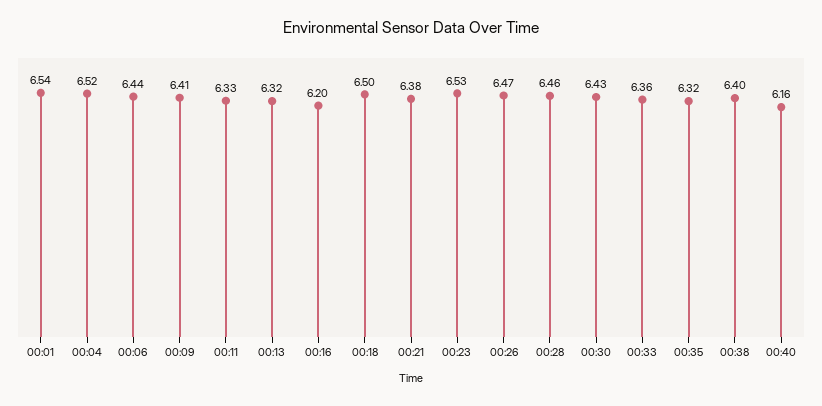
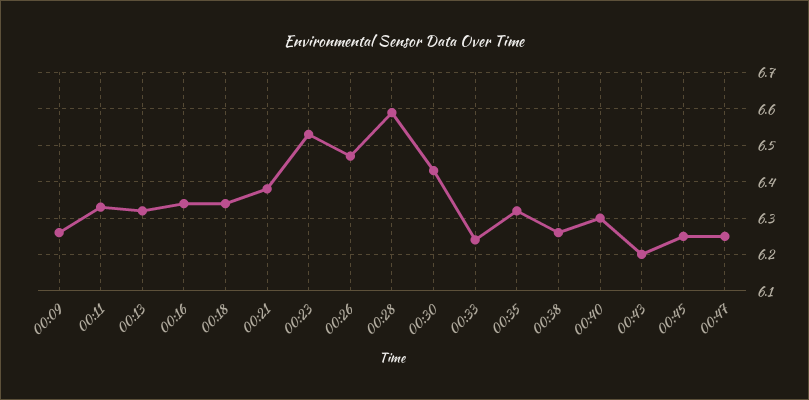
00:01: 6.54 -> none
00:04: 6.52 -> none
00:06: 6.44 -> none
00:09: 6.41 -> 6.25
00:16: 6.2 -> 6.35
00:18: 6.5 -> 6.35
00:28: 6.46 -> 6.6
00:33: 6.36 -> 6.25
00:38: 6.4 -> 6.25
00:40: 6.16 -> 6.3
00:43: none -> 6.2
00:45: none -> 6.25
00:47: none -> 6.25

